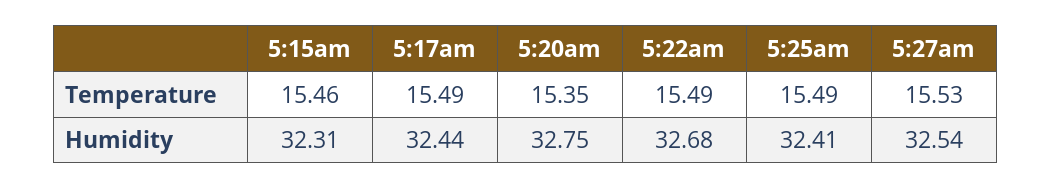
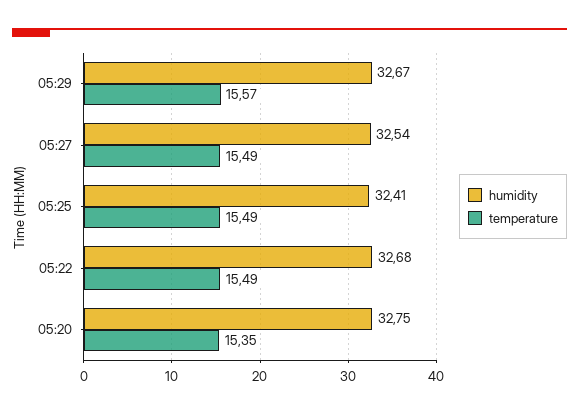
Temperature, 5:15am: 15.46 -> none
Temperature, 5:17am: 15.49 -> none
Temperature, 5:27am: 15.53 -> 15.49
Humidity, 5:15am: 32.31 -> none
Humidity, 5:17am: 32.44 -> none
Humidity, 05:29: none -> 32.67
Temperature, 05:29: none -> 15.57

